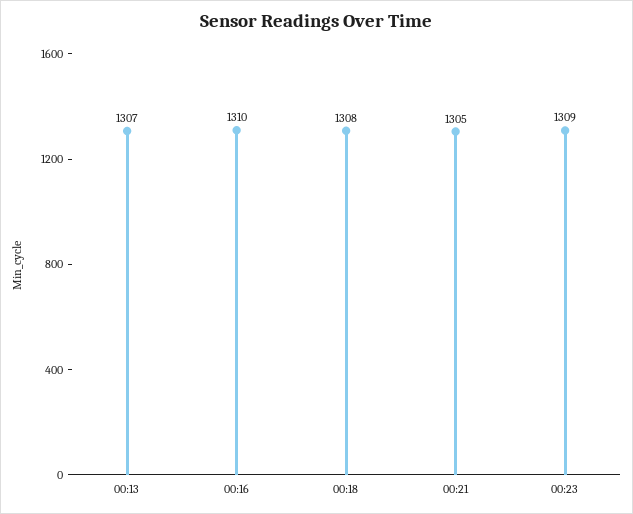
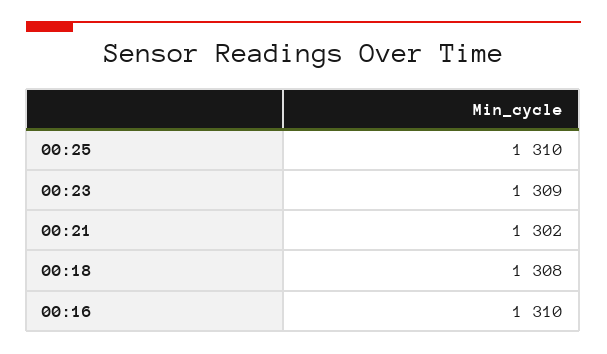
00:13: 1307 -> none
00:21: 1305 -> 1302
00:25: none -> 1310

